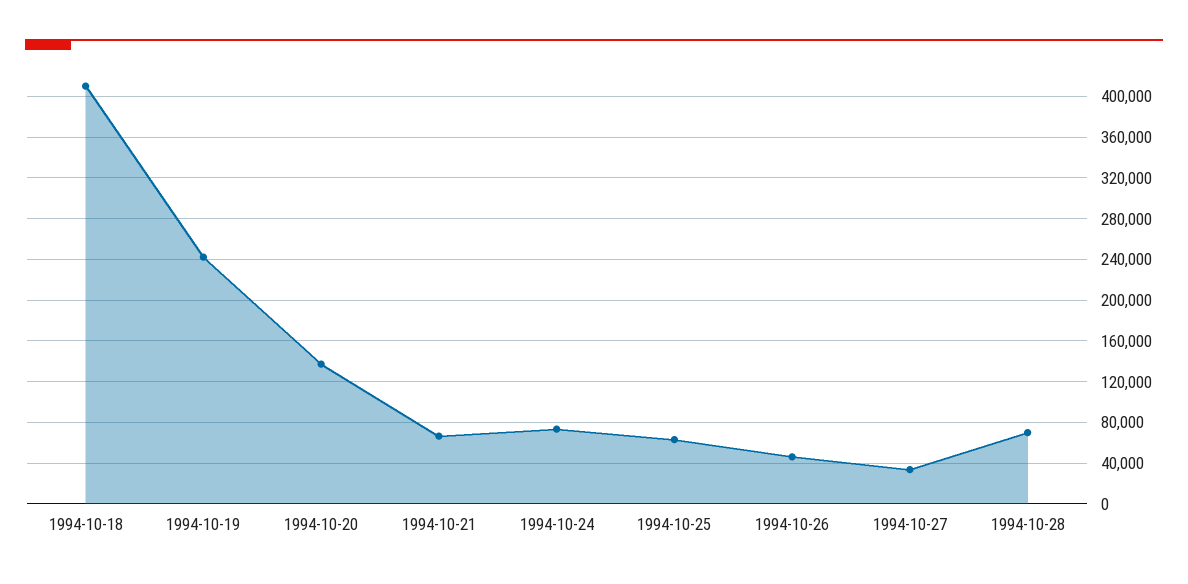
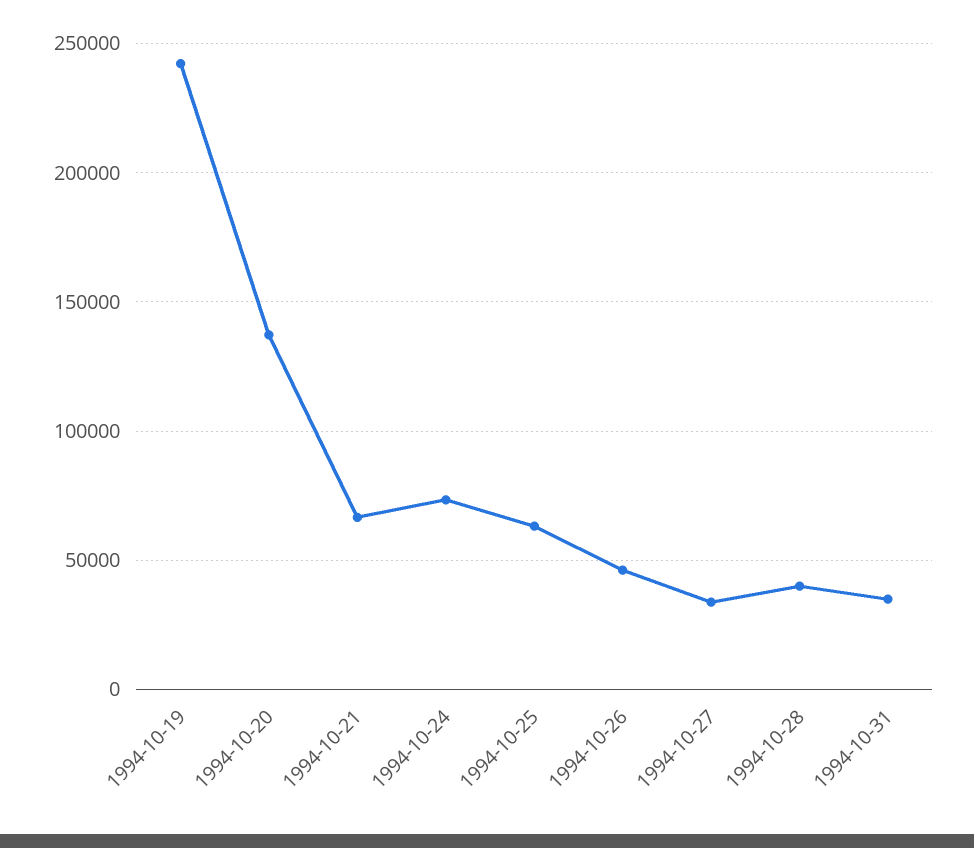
1994-10-18: 410000 -> none
1994-10-28: 70000 -> 40000
1994-10-31: none -> 35000

